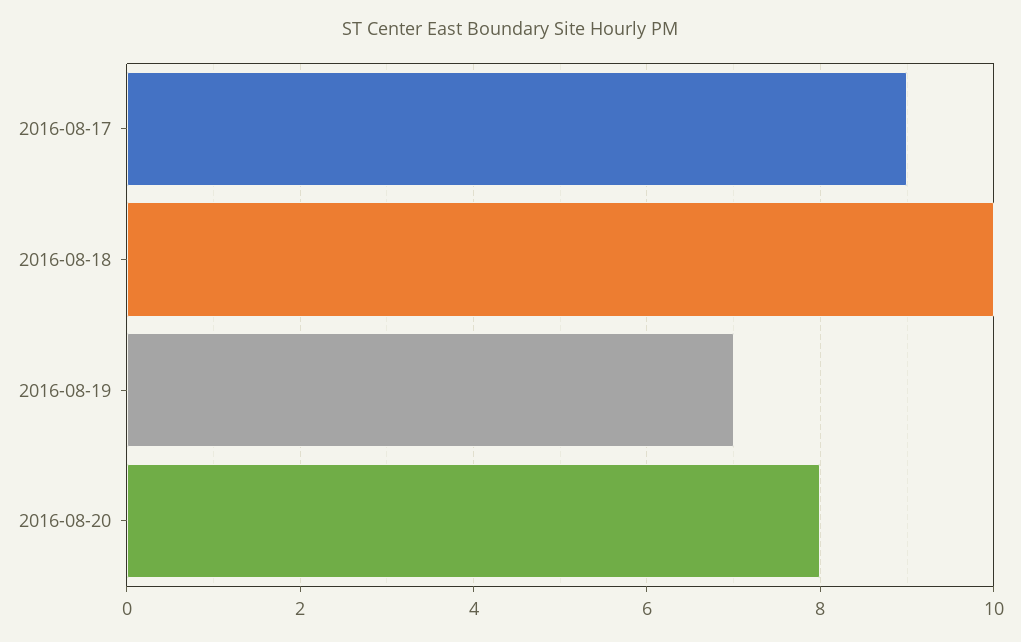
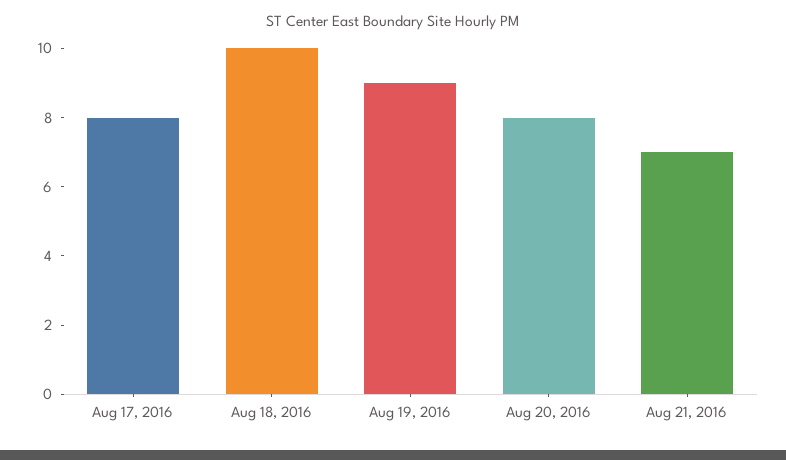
2016-08-17: 9 -> 8
2016-08-19: 7 -> 9
Aug 21, 2016: none -> 7

